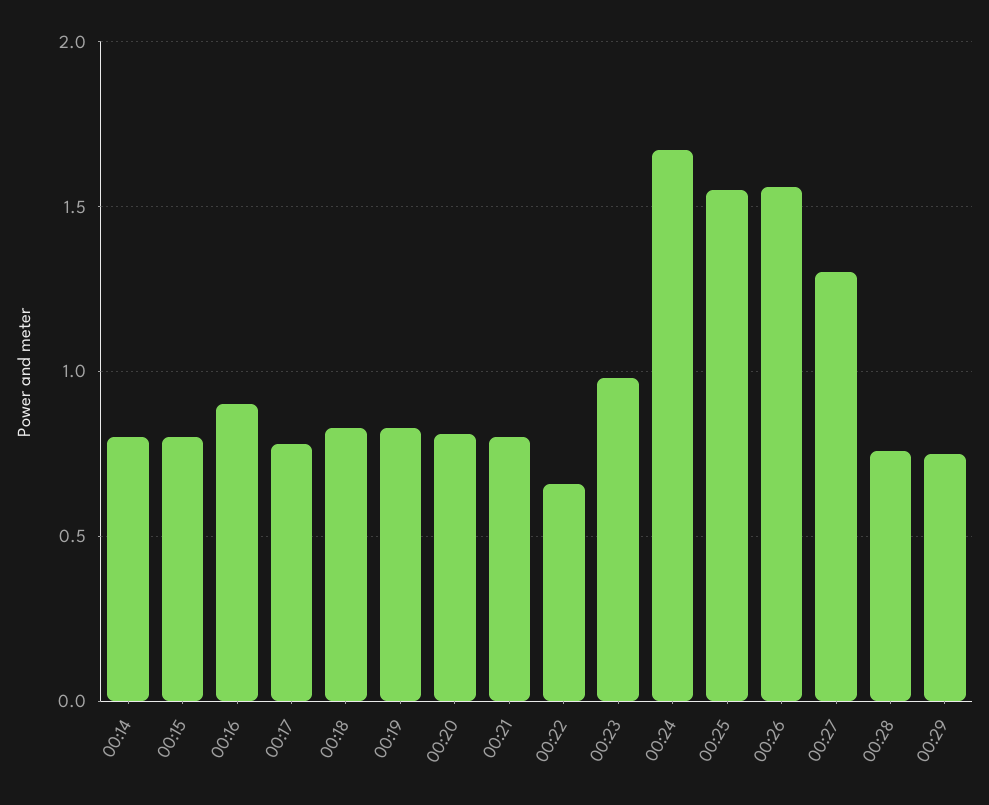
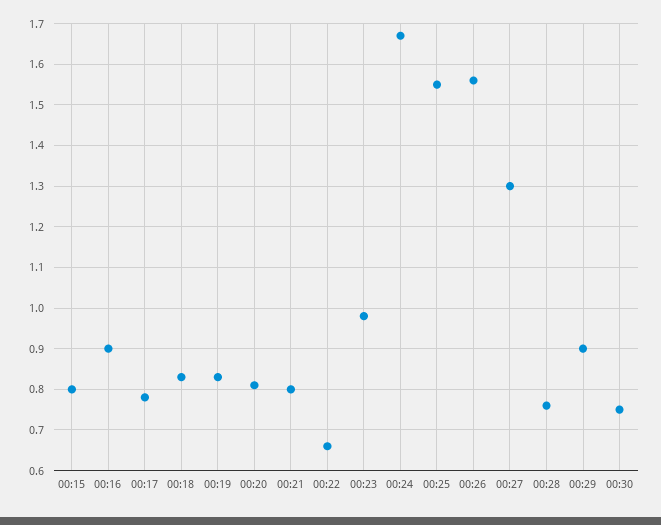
00:14: 0.8 -> none
00:29: 0.75 -> 0.9
00:30: none -> 0.75

